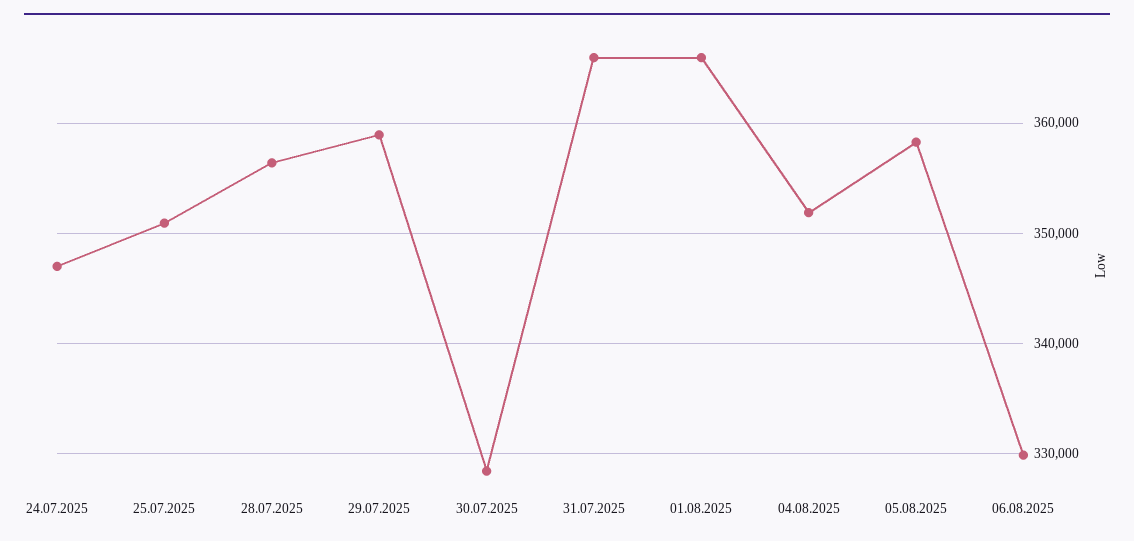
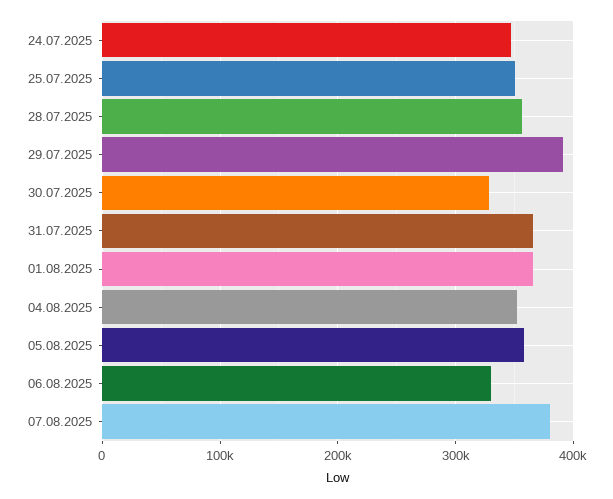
29.07.2025: 359000 -> 390000
07.08.2025: none -> 380000

